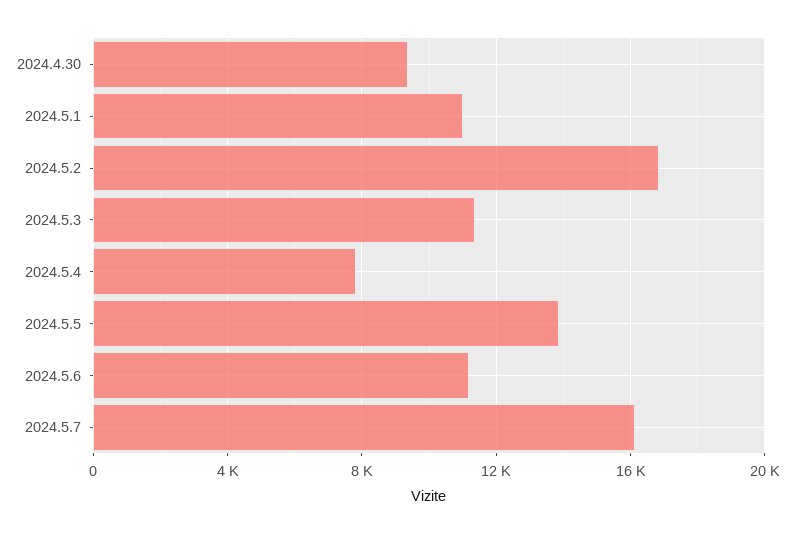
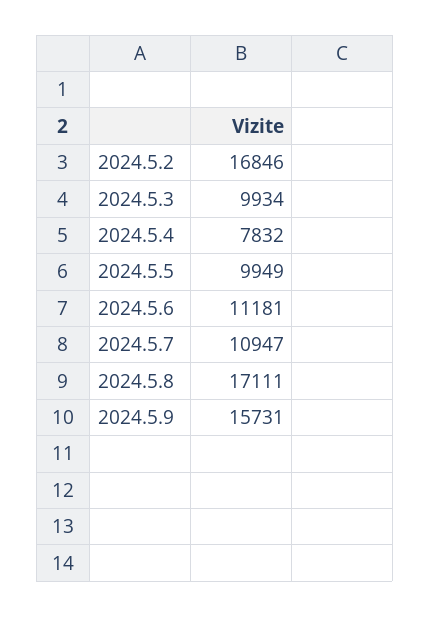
2024.4.30: 9500 -> none
2024.5.1: 11000 -> none
2024.5.3: 11500 -> 9934
2024.5.5: 14000 -> 9949
2024.5.7: 16000 -> 10947
2024.5.8: none -> 17111
2024.5.9: none -> 15731

